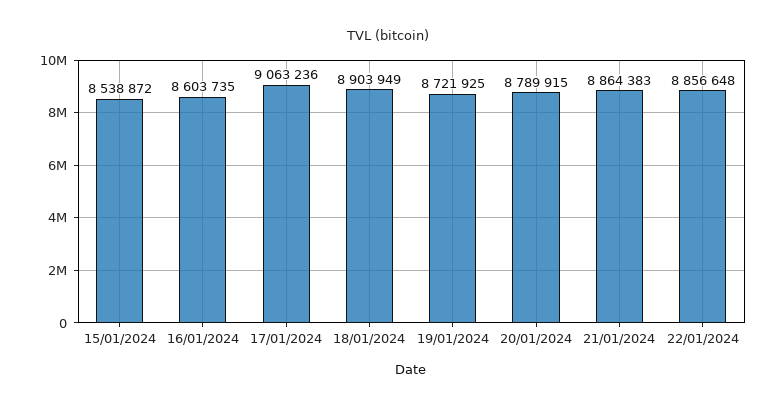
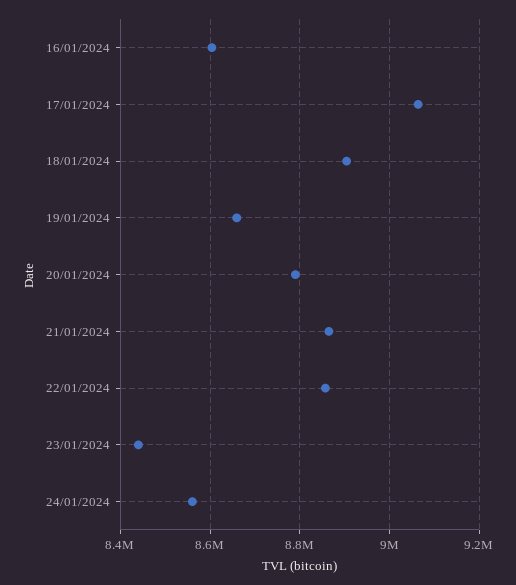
15/01/2024: 8538872 -> none
19/01/2024: 8721925 -> 8660000
23/01/2024: none -> 8440000
24/01/2024: none -> 8560000

